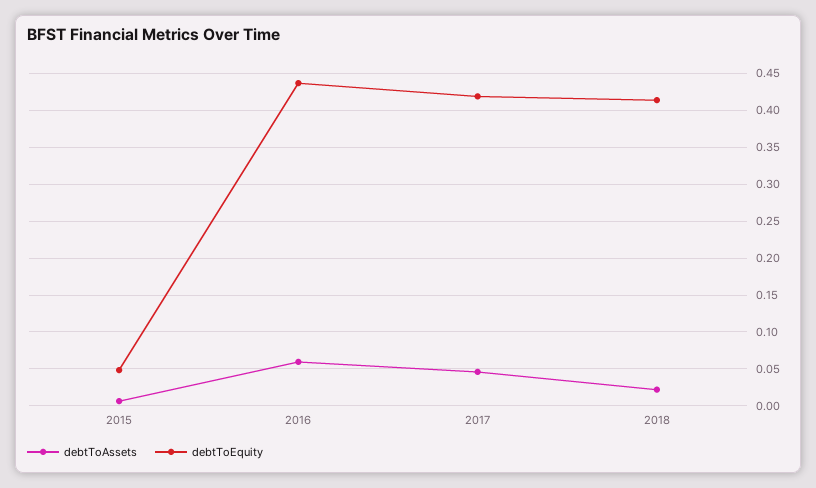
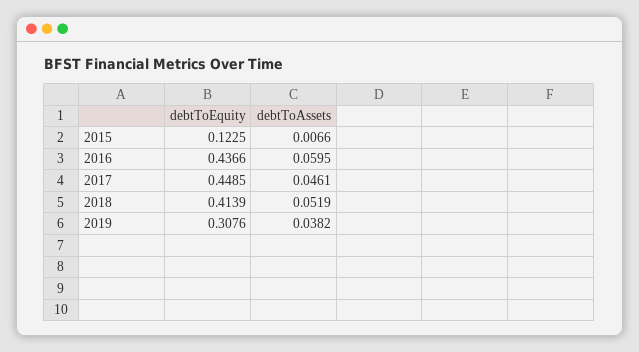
debtToEquity, 2015: 0.05 -> 0.1225
debtToEquity, 2017: 0.42 -> 0.4485
debtToAssets, 2018: 0.02 -> 0.0519
debtToEquity, 2019: none -> 0.3076
debtToAssets, 2019: none -> 0.0382

